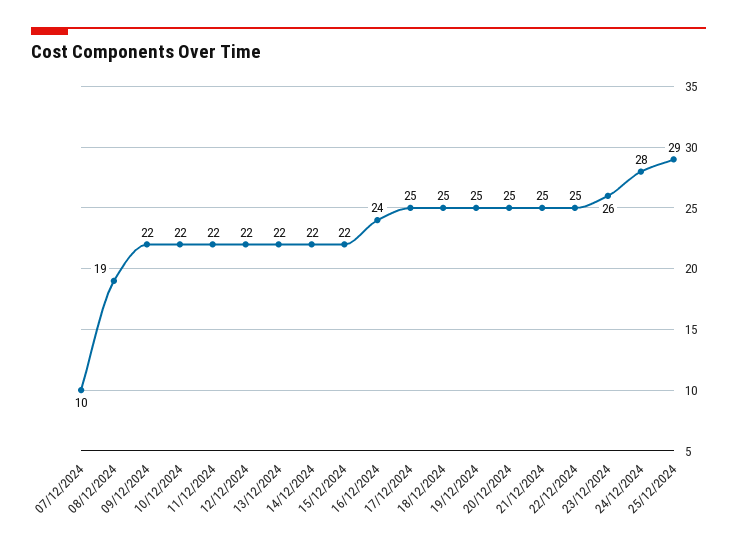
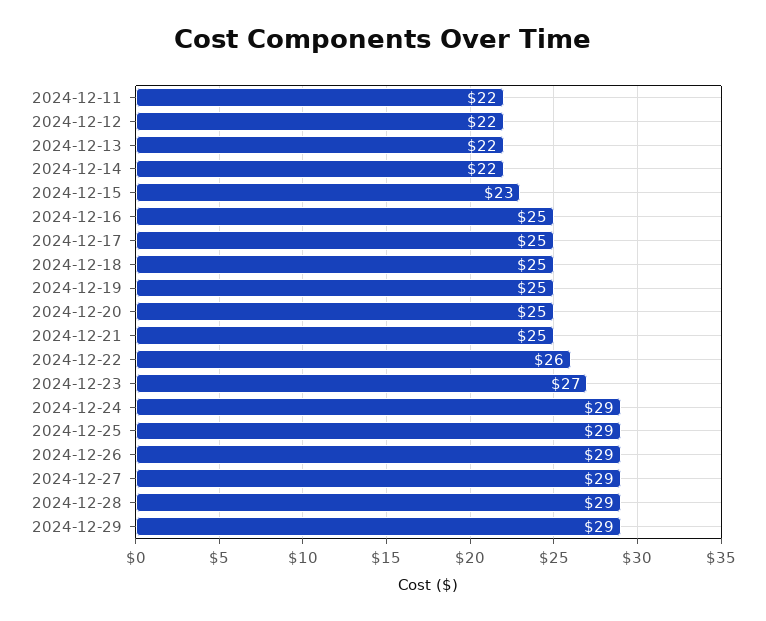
07/12/2024: 10 -> none
08/12/2024: 19 -> none
09/12/2024: 22 -> none
10/12/2024: 22 -> none
15/12/2024: 22 -> 23
16/12/2024: 24 -> 25
22/12/2024: 25 -> 26
23/12/2024: 26 -> 27
24/12/2024: 28 -> 29
2024-12-26: none -> 29
2024-12-27: none -> 29
2024-12-28: none -> 29
2024-12-29: none -> 29

